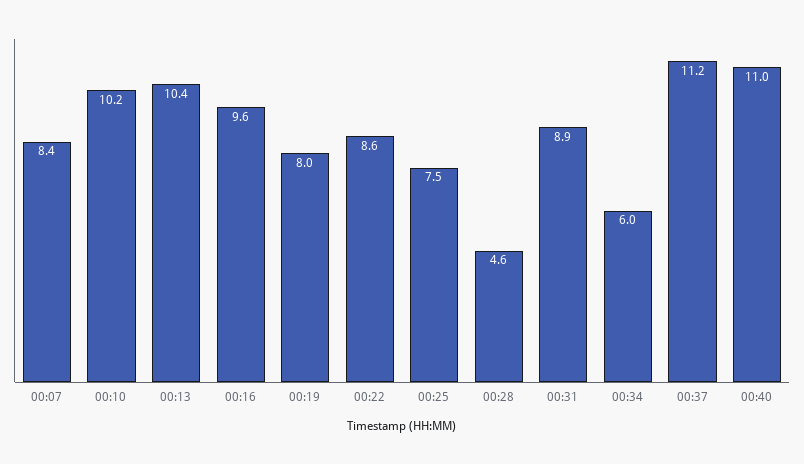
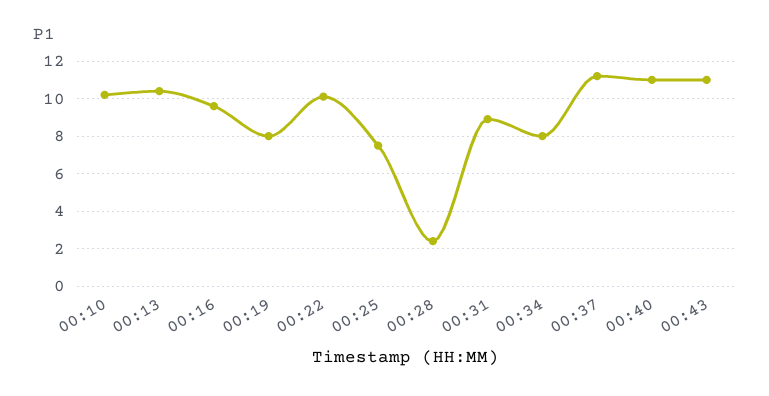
00:07: 8.4 -> none
00:22: 8.6 -> 10
00:28: 4.6 -> 2.5
00:34: 6 -> 8
00:43: none -> 11

